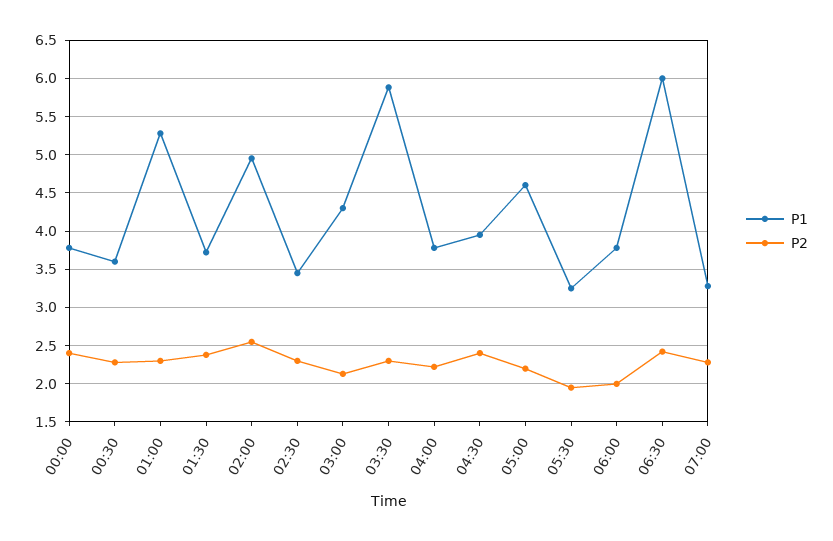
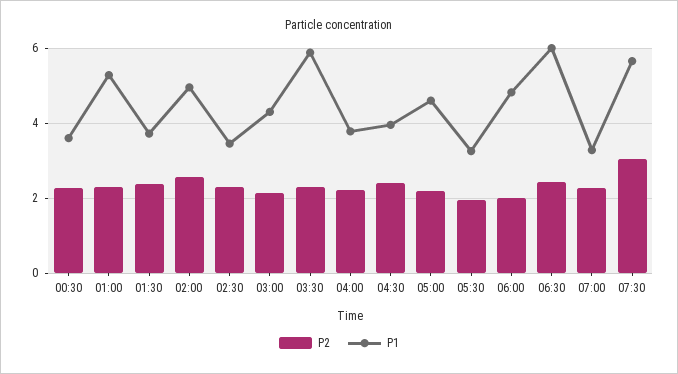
P1, 00:00: 3.8 -> none
P2, 00:00: 2.4 -> none
P1, 06:00: 3.8 -> 4.8
P2, 07:30: none -> 3
P1, 07:30: none -> 5.6

